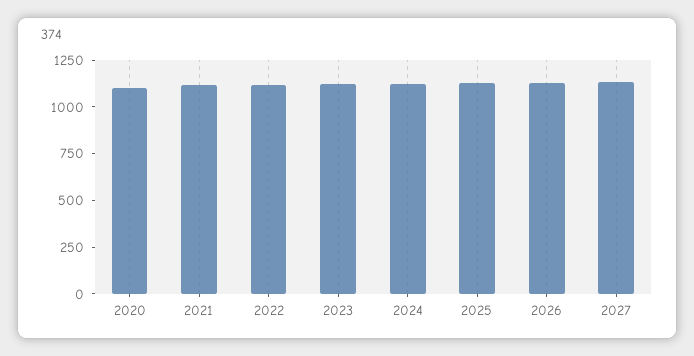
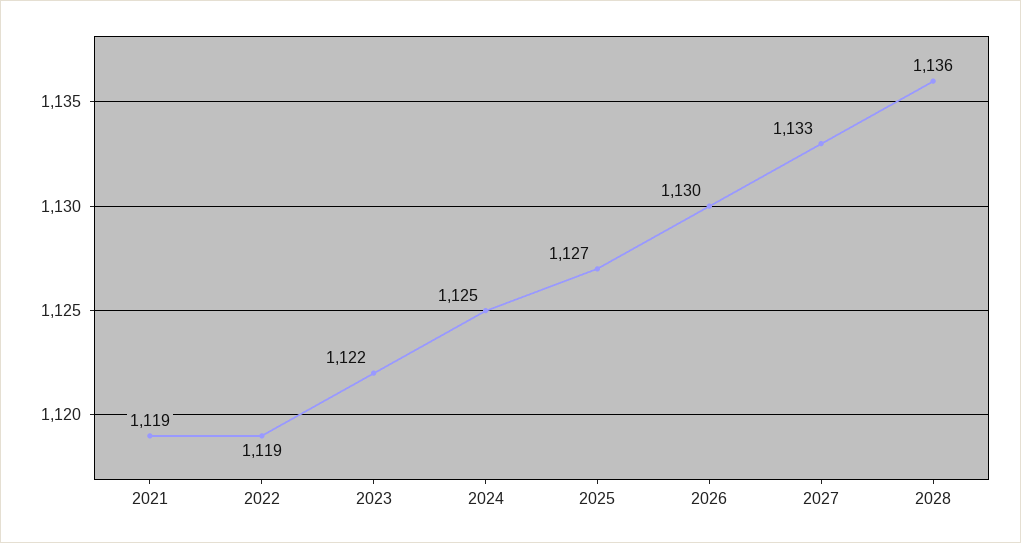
2020: 1100 -> none
2028: none -> 1136

